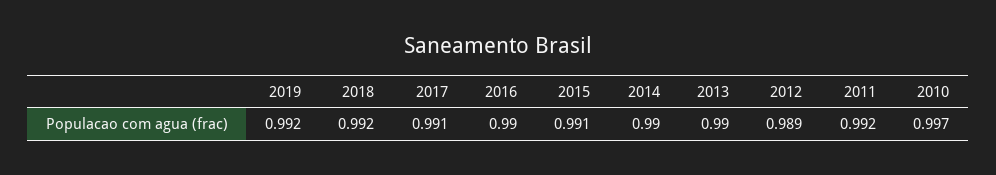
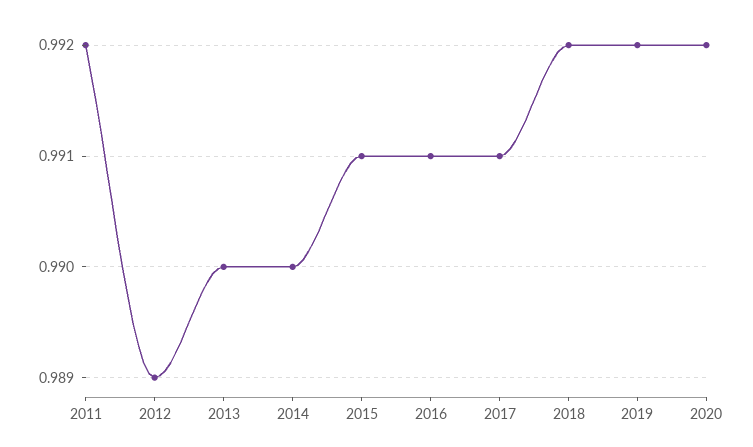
2016: 0.99 -> 0.991
2010: 0.997 -> none
2020: none -> 0.992

